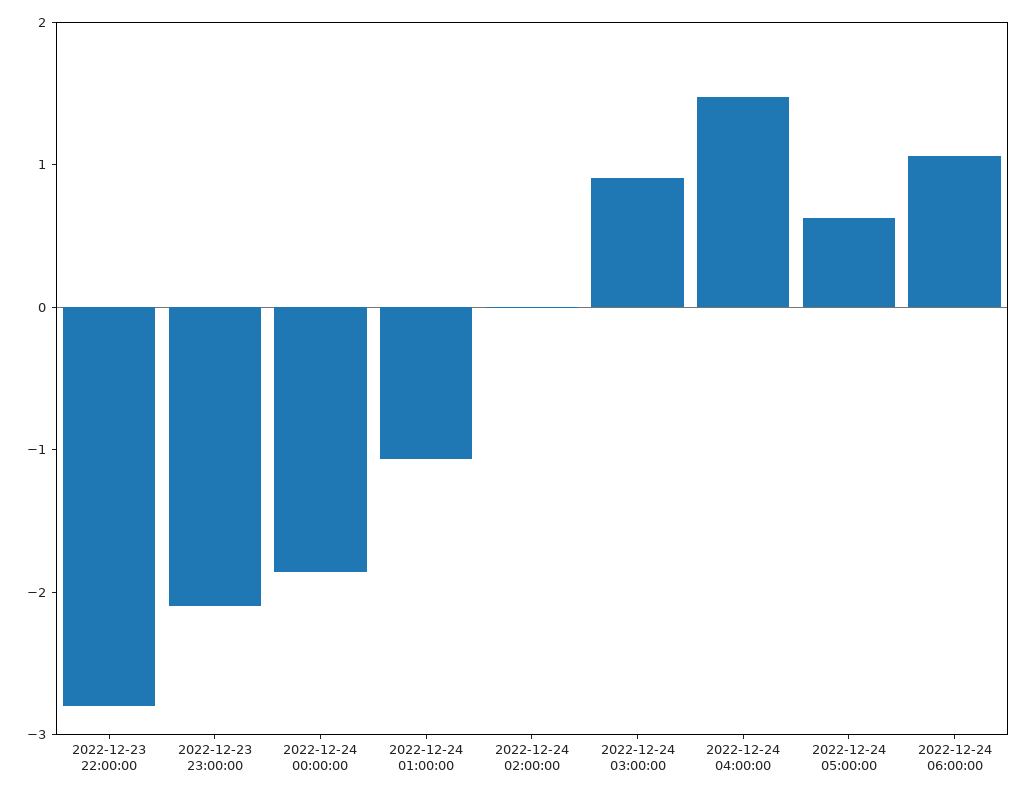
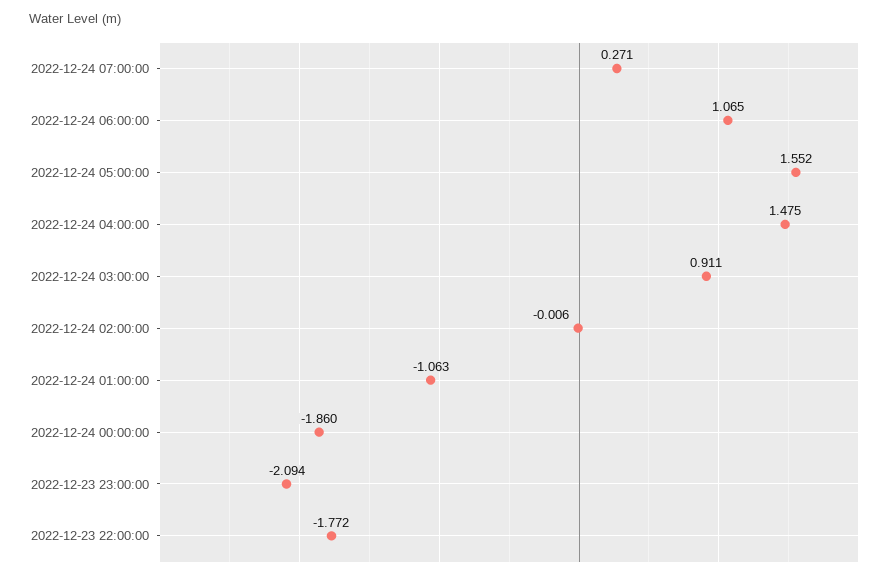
2022-12-23 22:00:00: -2.8 -> -1.772
2022-12-24 05:00:00: 0.6 -> 1.552
2022-12-24 07:00:00: none -> 0.271

